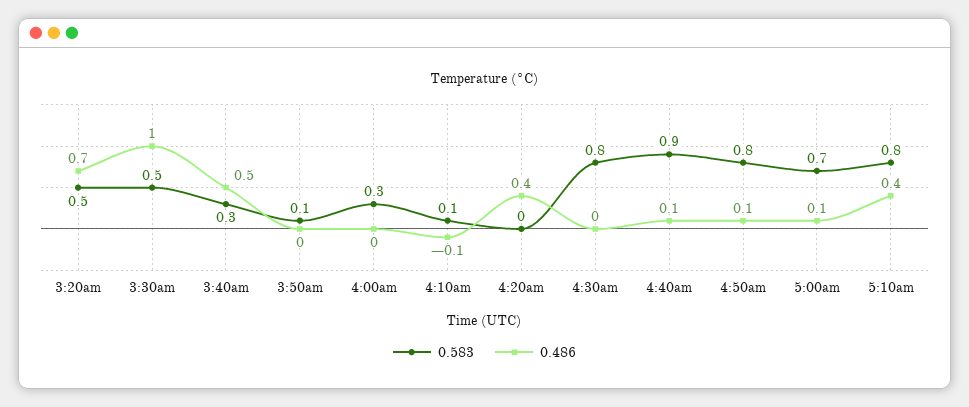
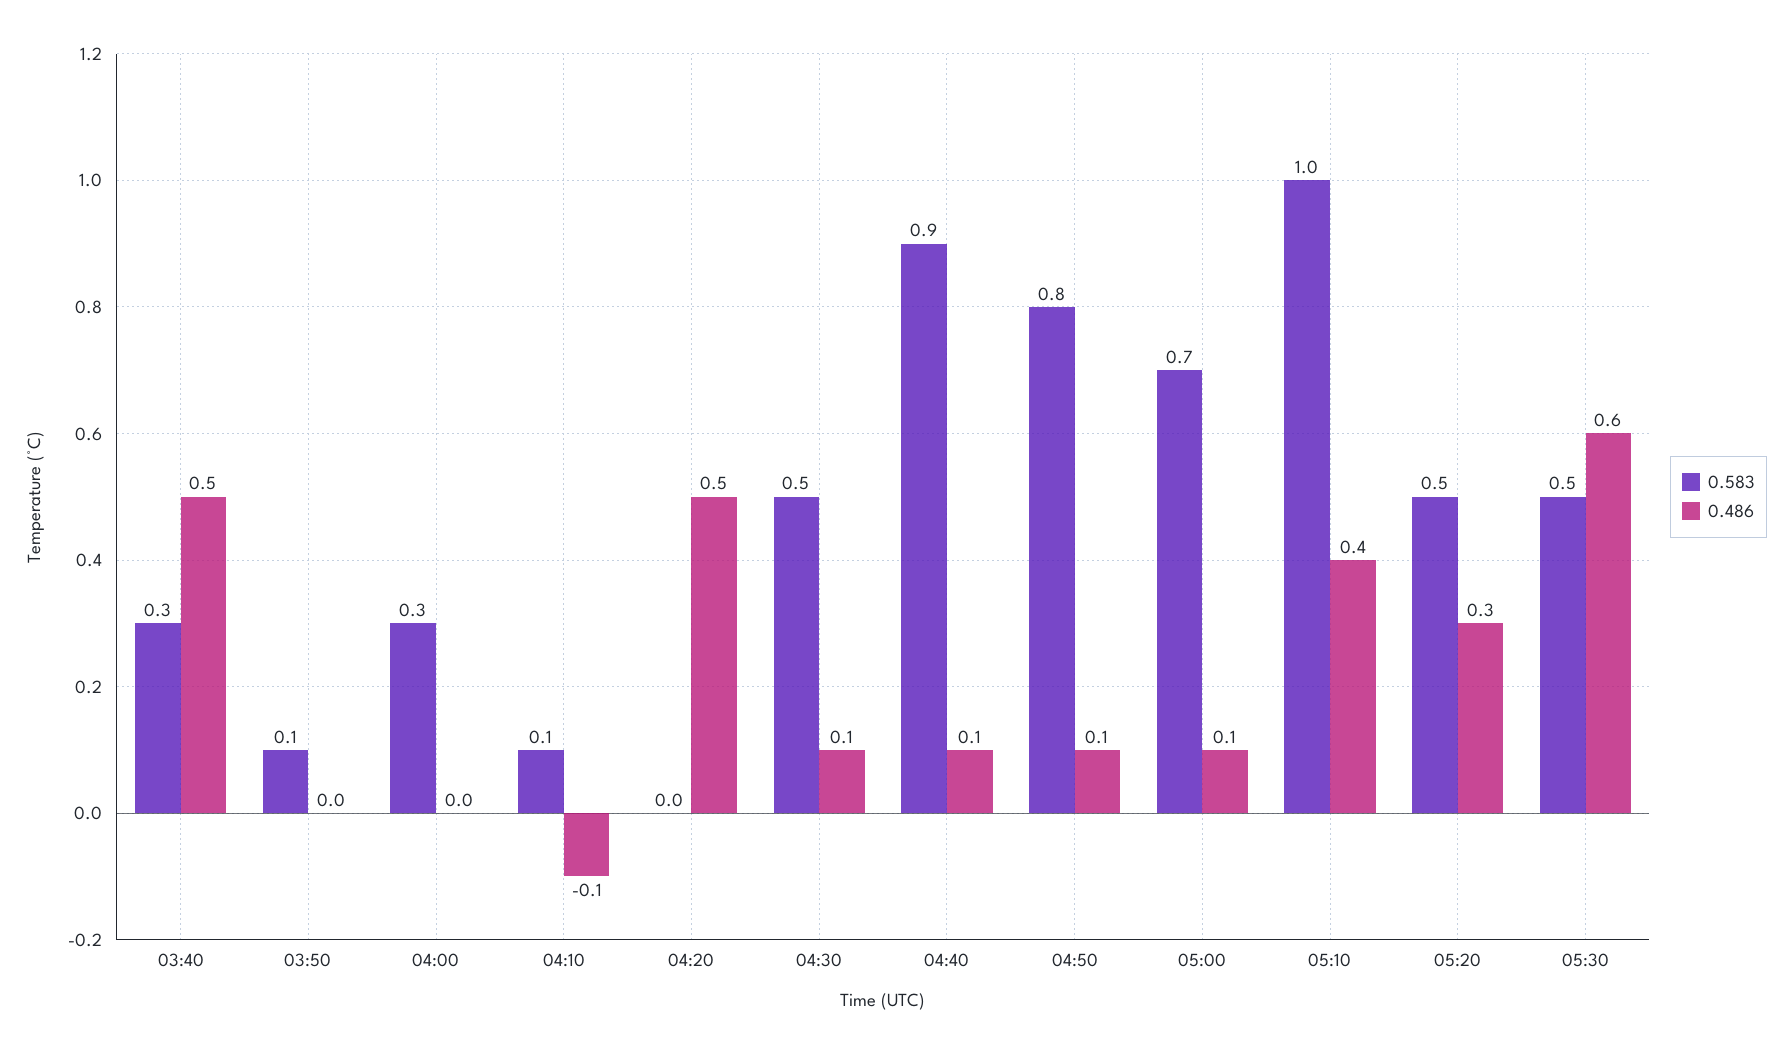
0.583, 3:20am: 0.5 -> none
0.486, 3:20am: 0.7 -> none
0.583, 3:30am: 0.5 -> none
0.486, 3:30am: 1 -> none
0.486, 4:20am: 0.4 -> 0.5
0.583, 4:30am: 0.8 -> 0.5
0.486, 4:30am: 0 -> 0.1
0.583, 5:10am: 0.8 -> 1
0.583, 05:20: none -> 0.5
0.486, 05:20: none -> 0.3
0.583, 05:30: none -> 0.5
0.486, 05:30: none -> 0.6

